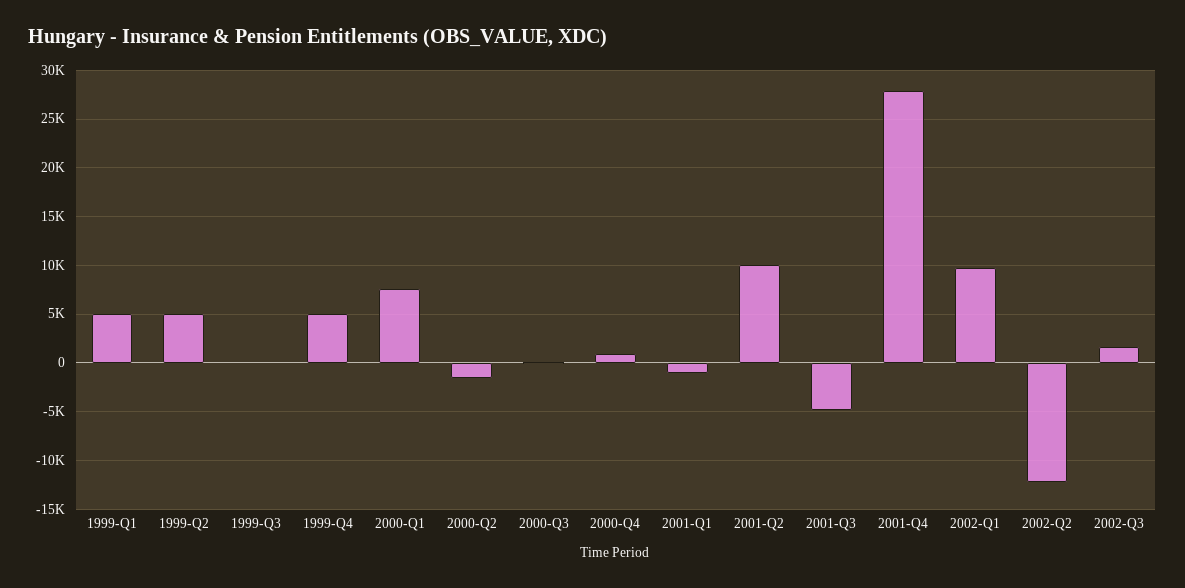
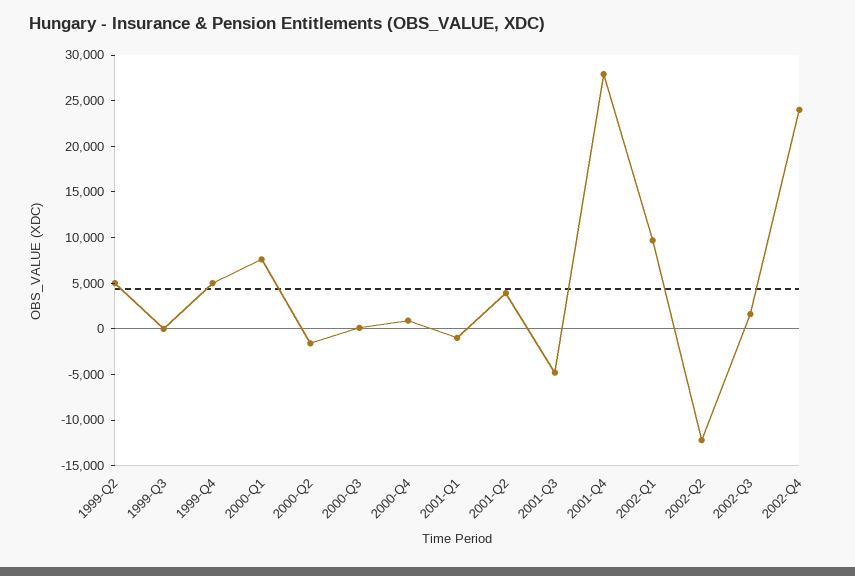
1999-Q1: 5000 -> none
2001-Q2: 10000 -> 4000
2002-Q4: none -> 24000

